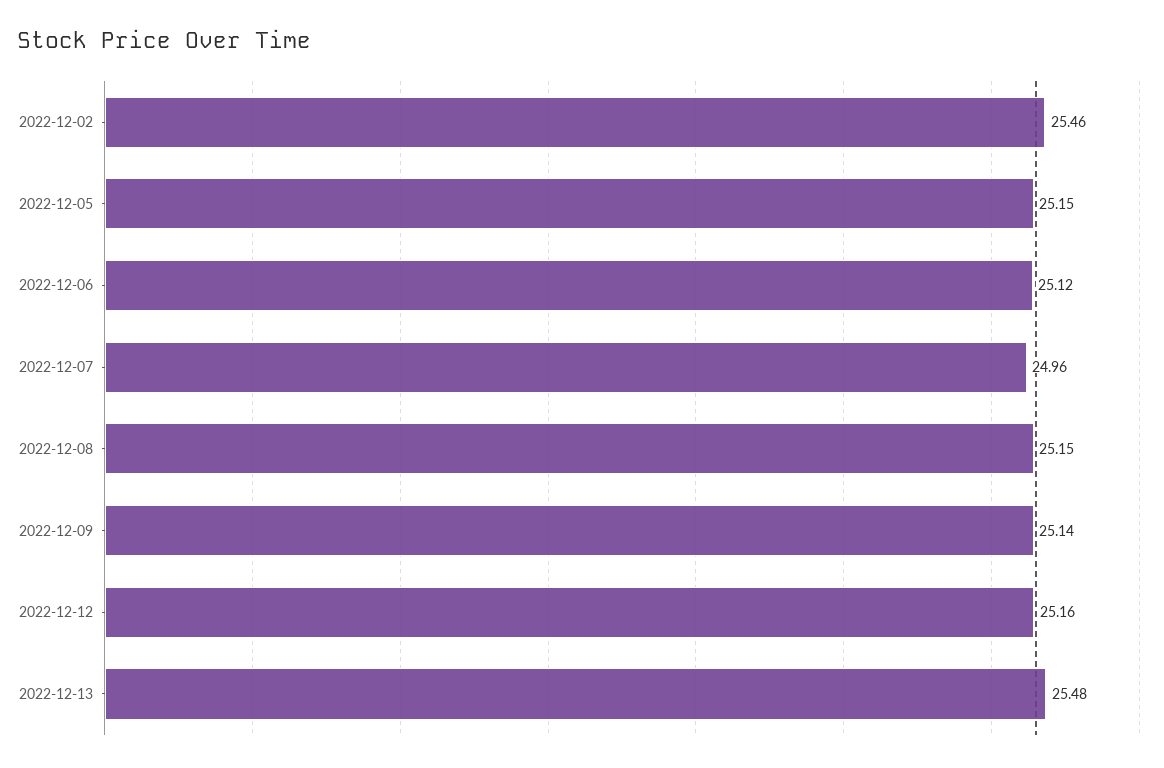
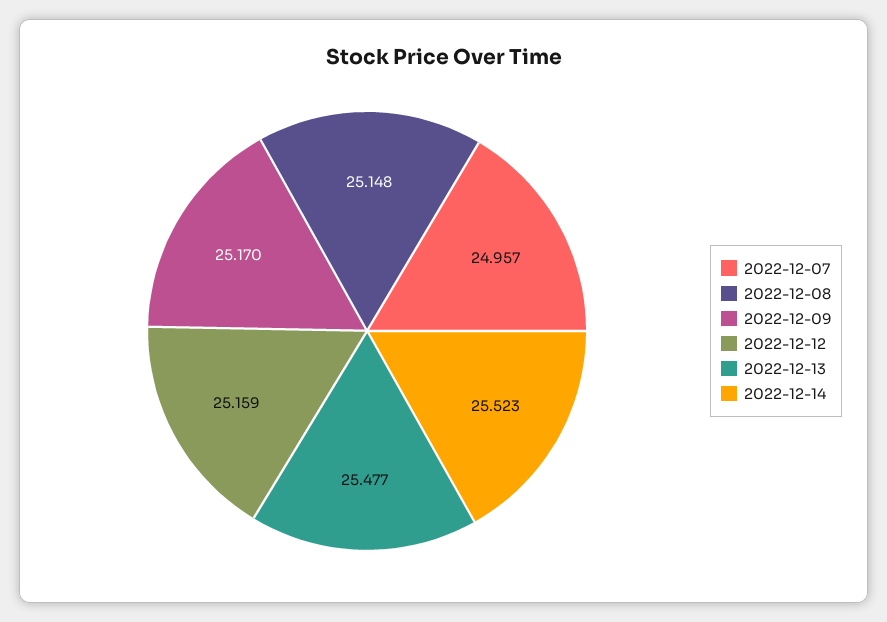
2022-12-02: 25.46 -> none
2022-12-05: 25.15 -> none
2022-12-06: 25.12 -> none
2022-12-09: 25.14 -> 25.17
2022-12-14: none -> 25.523

